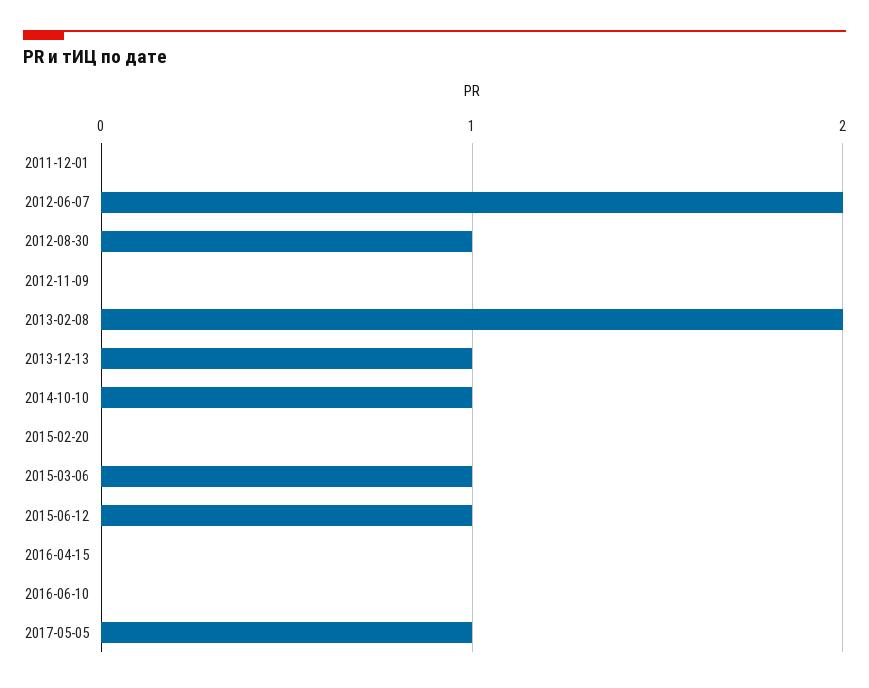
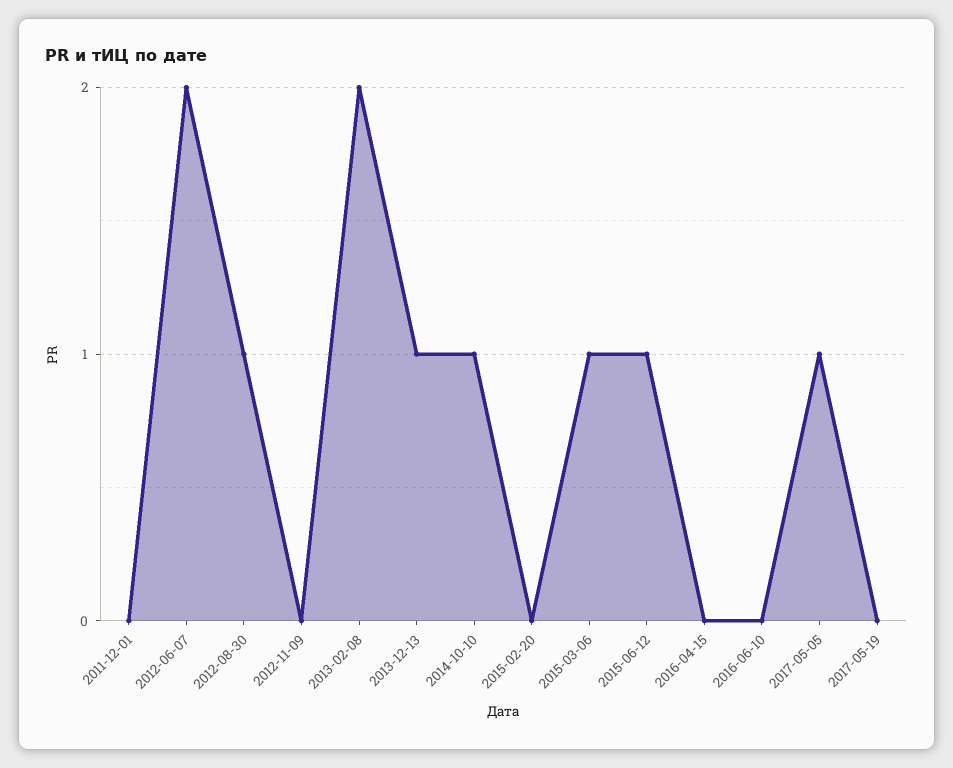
2017-05-19: none -> 0

